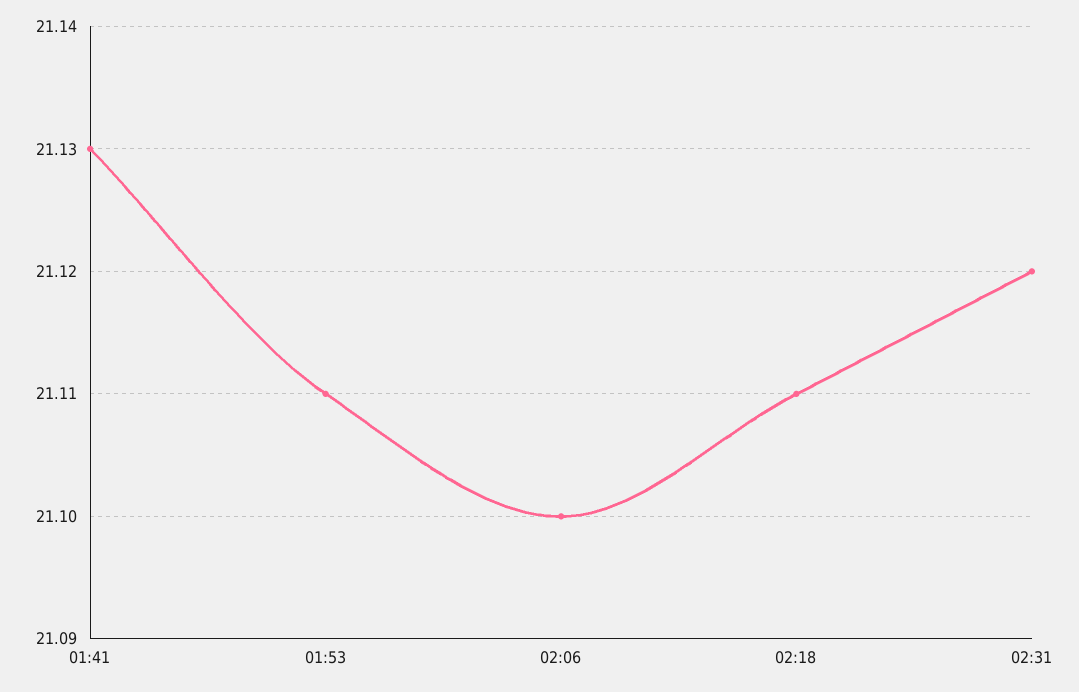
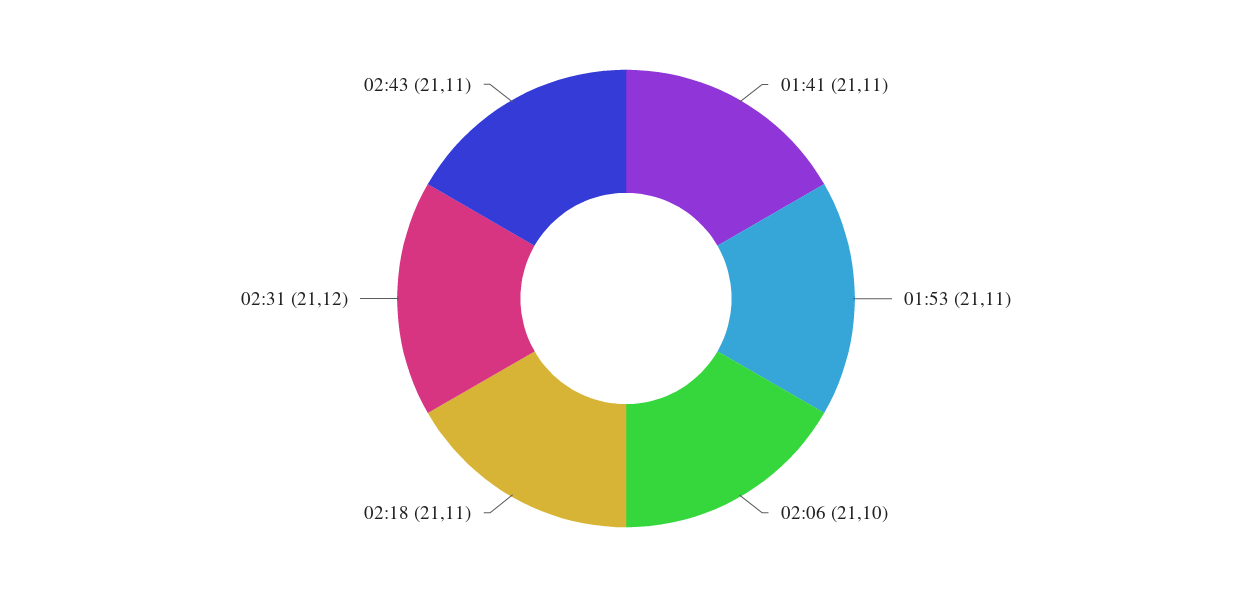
01:41: 21.13 -> 21.11
02:43: none -> 21.11

